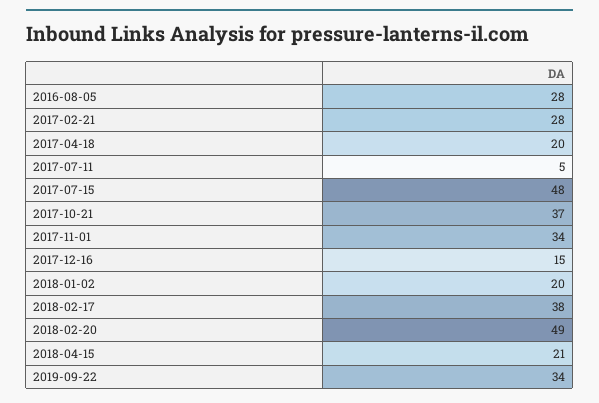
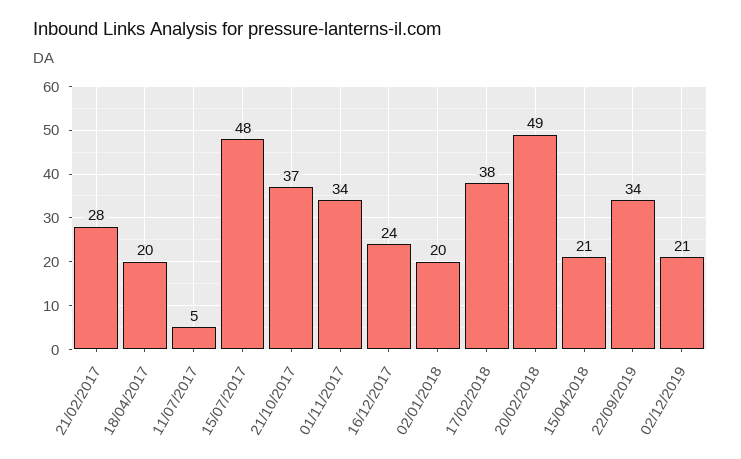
2016-08-05: 28 -> none
2017-12-16: 15 -> 24
02/12/2019: none -> 21

